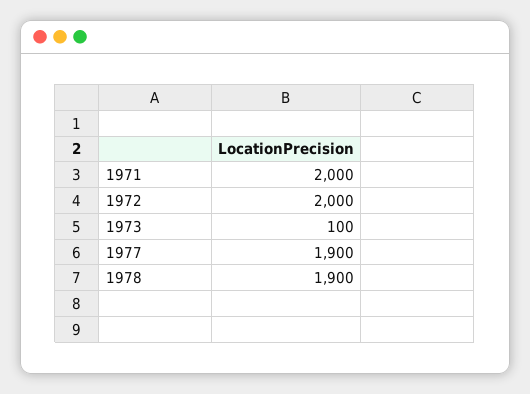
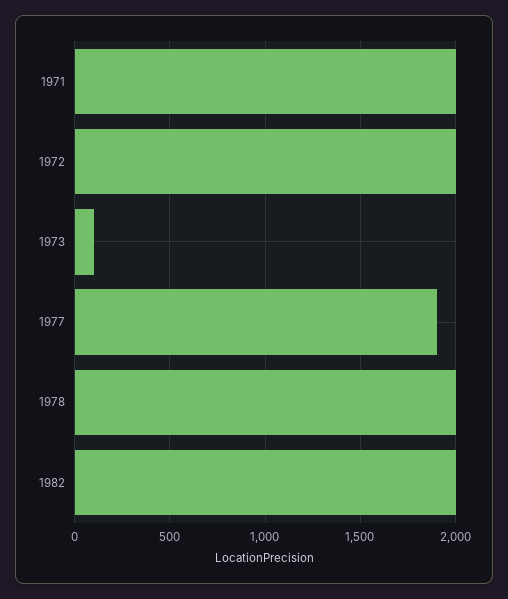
1978: 1900 -> 2000
1982: none -> 2000

